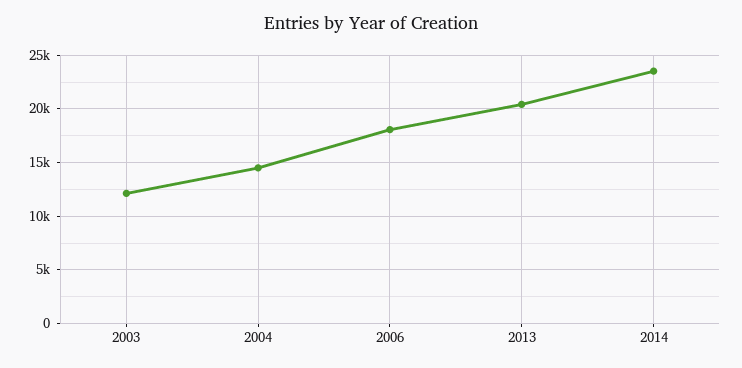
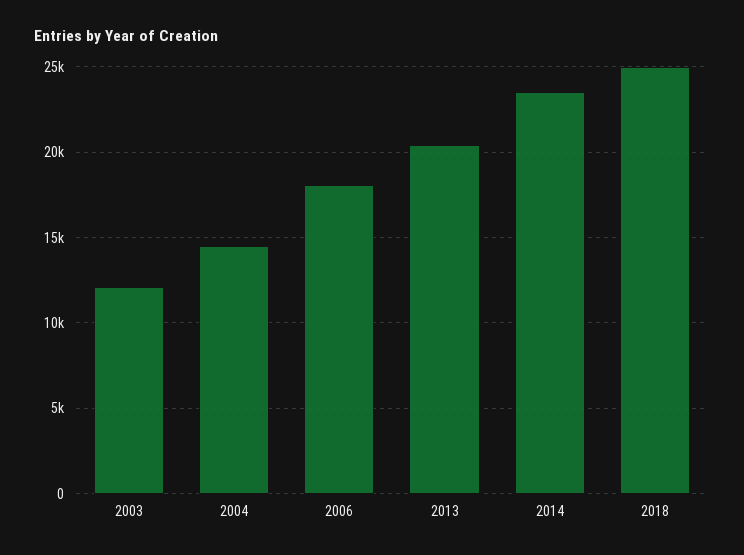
2018: none -> 25000

